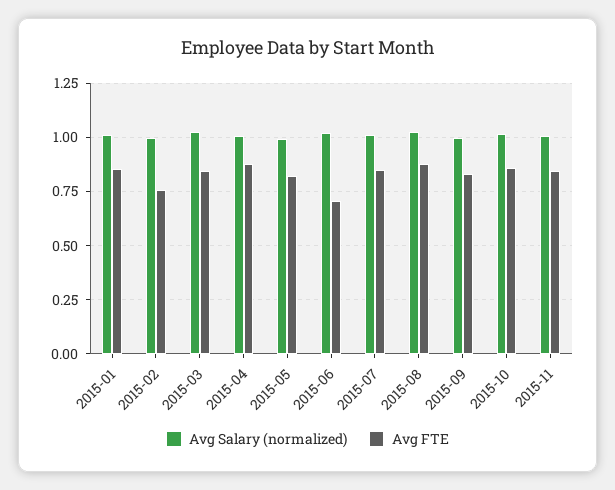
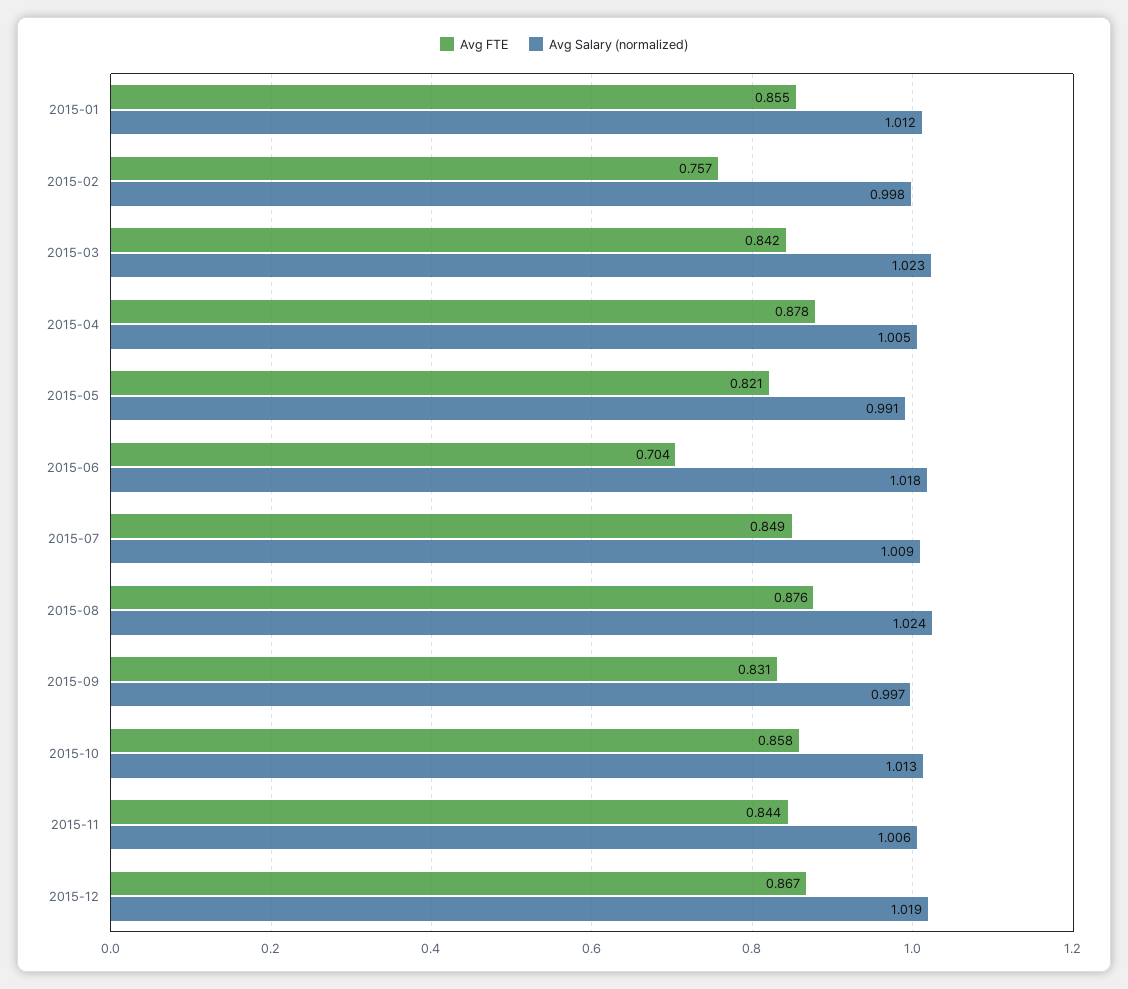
Avg FTE, 2015-12: none -> 0.867
Avg Salary (normalized), 2015-12: none -> 1.019

